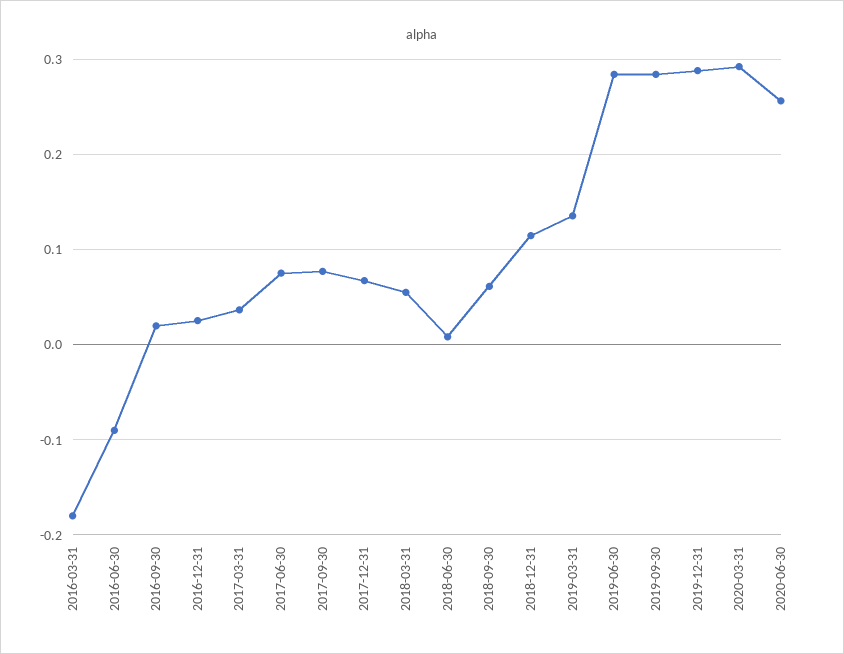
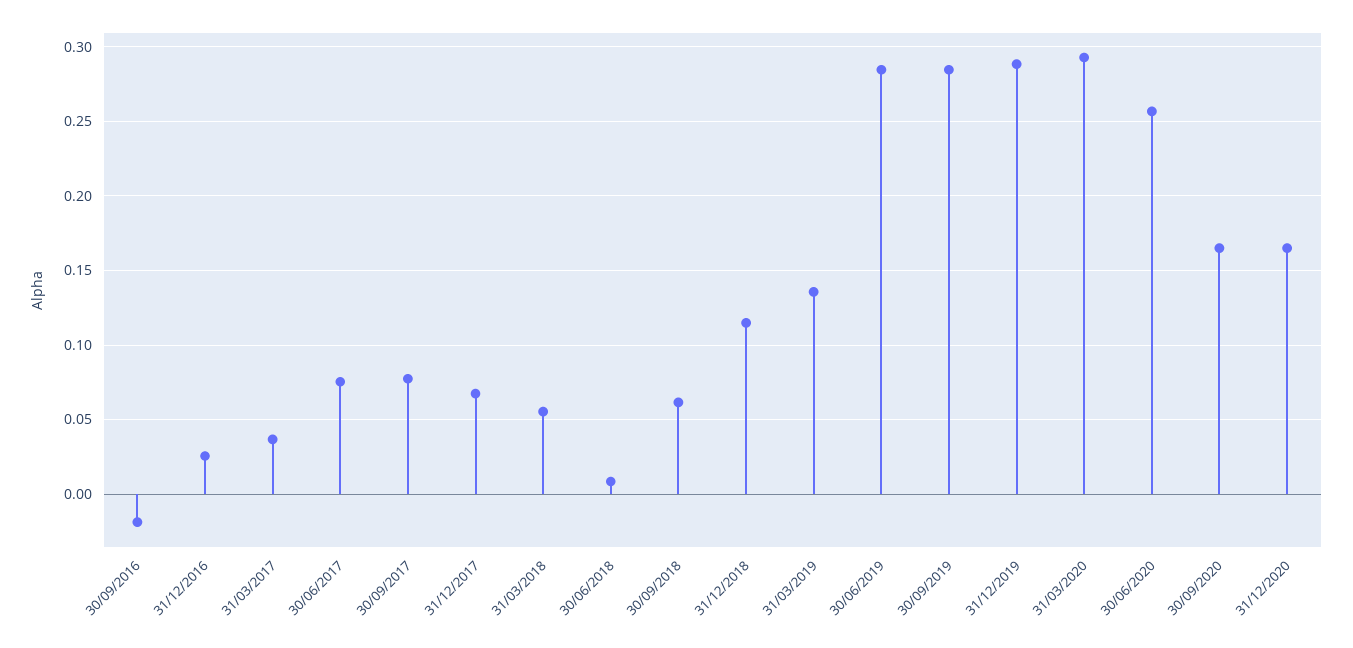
2016-03-31: -0.18 -> none
2016-06-30: -0.09 -> none
2016-09-30: 0.02 -> -0.02
30/09/2020: none -> 0.165
31/12/2020: none -> 0.165

